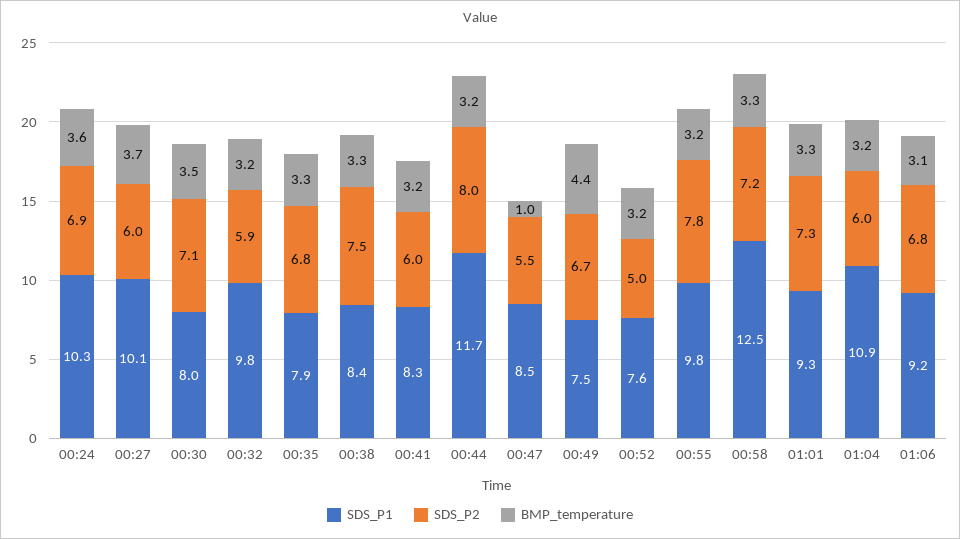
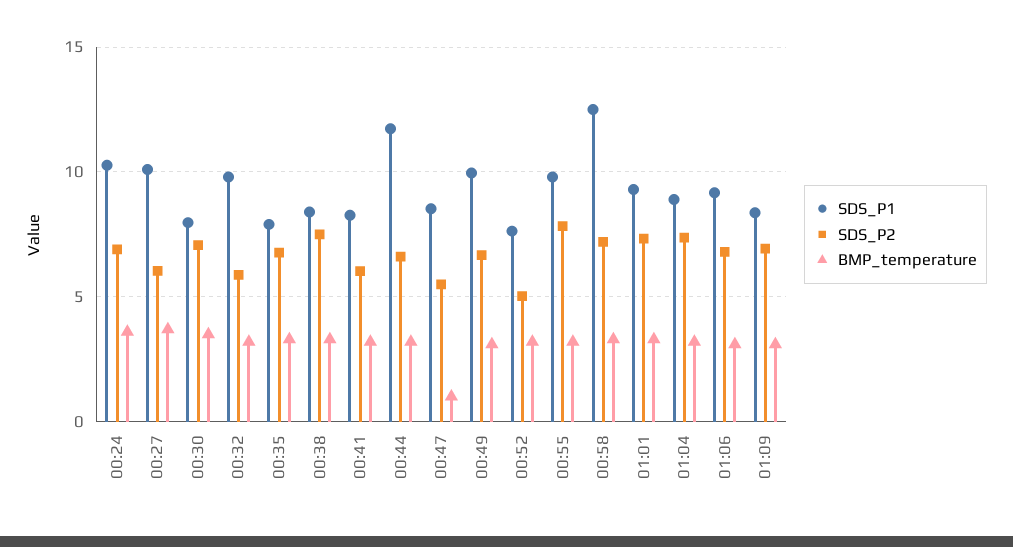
SDS_P2, 00:44: 8 -> 6.5
SDS_P1, 00:49: 7.5 -> 10
BMP_temperature, 00:49: 4.4 -> 3
SDS_P1, 01:04: 10.9 -> 9
SDS_P2, 01:04: 6 -> 7.5
SDS_P1, 01:09: none -> 8.5
SDS_P2, 01:09: none -> 7
BMP_temperature, 01:09: none -> 3

